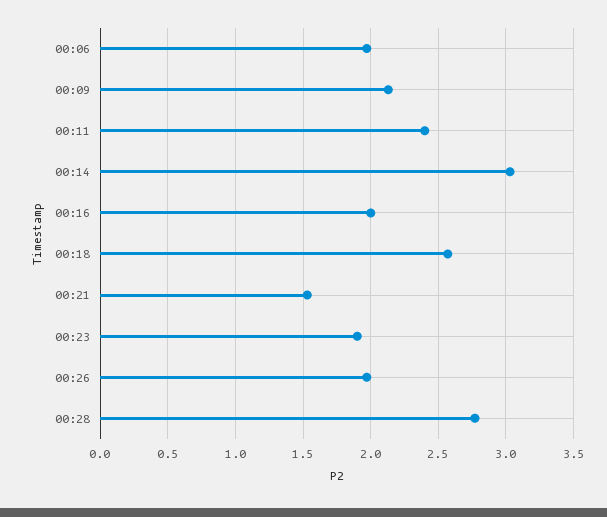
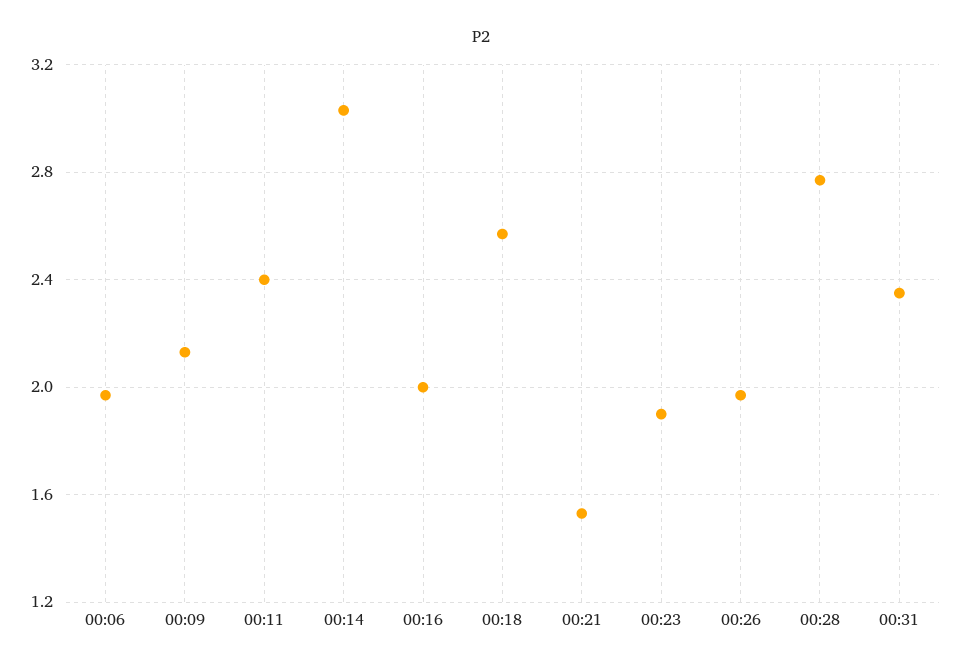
00:31: none -> 2.35

